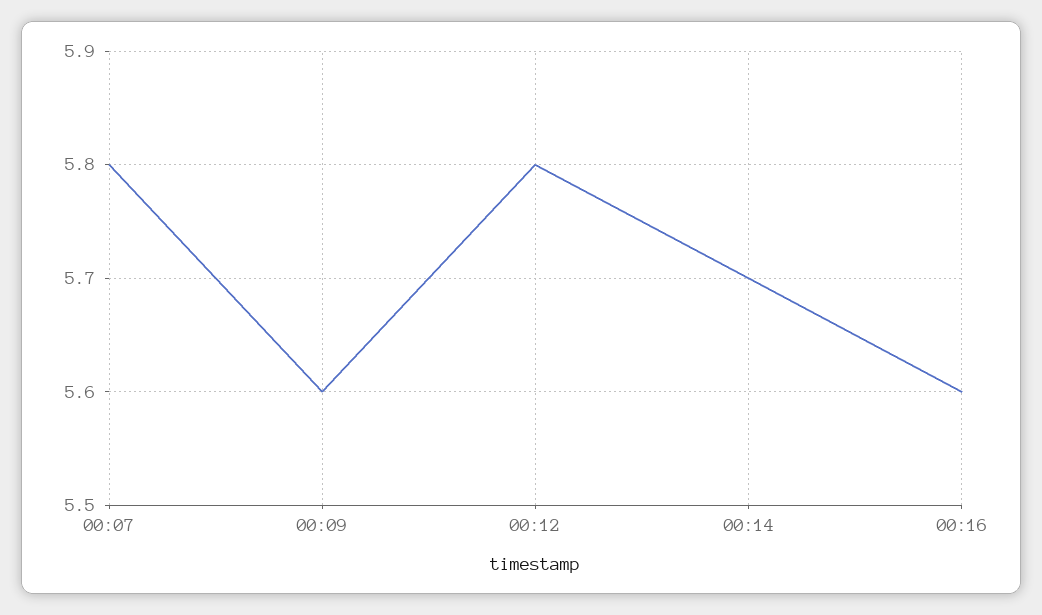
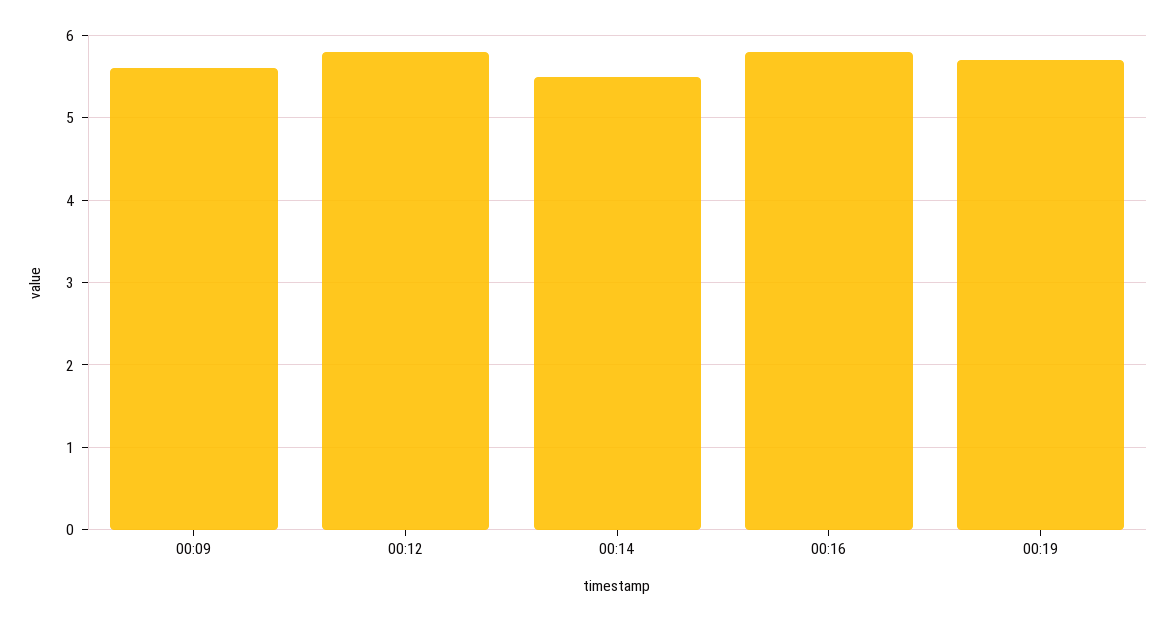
00:07: 5.8 -> none
00:14: 5.7 -> 5.5
00:16: 5.6 -> 5.8
00:19: none -> 5.7

